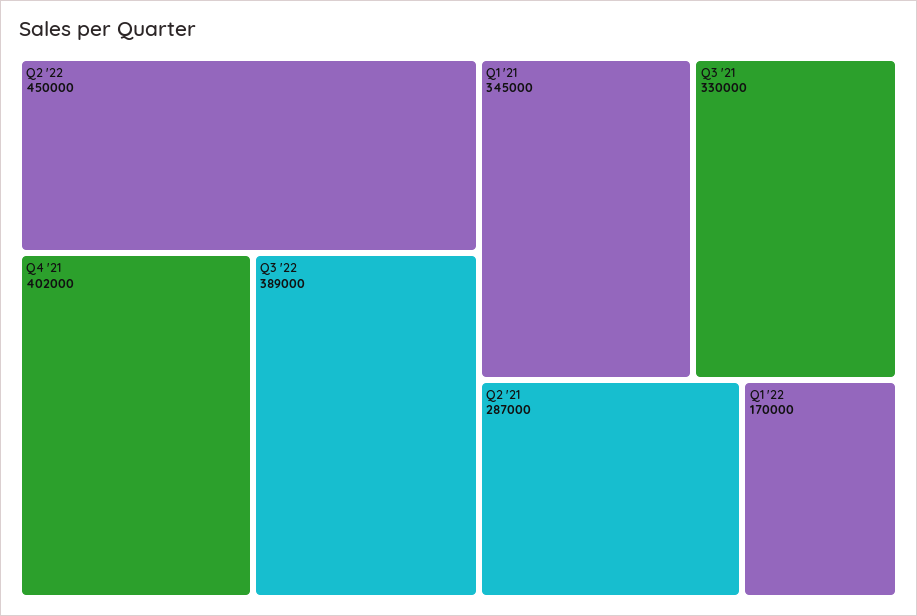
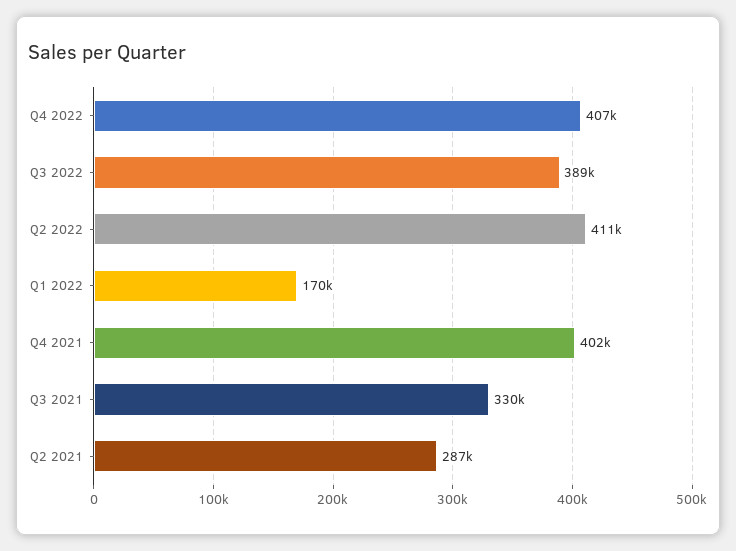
Q2 '22: 450000 -> 411000
Q1 '21: 345000 -> none
Q4 2022: none -> 407000

